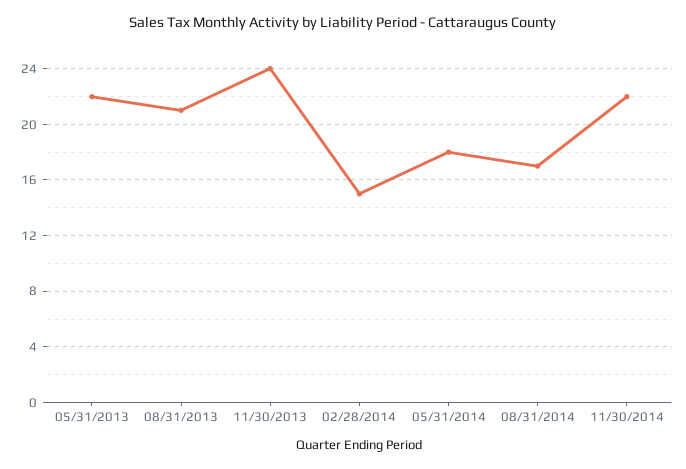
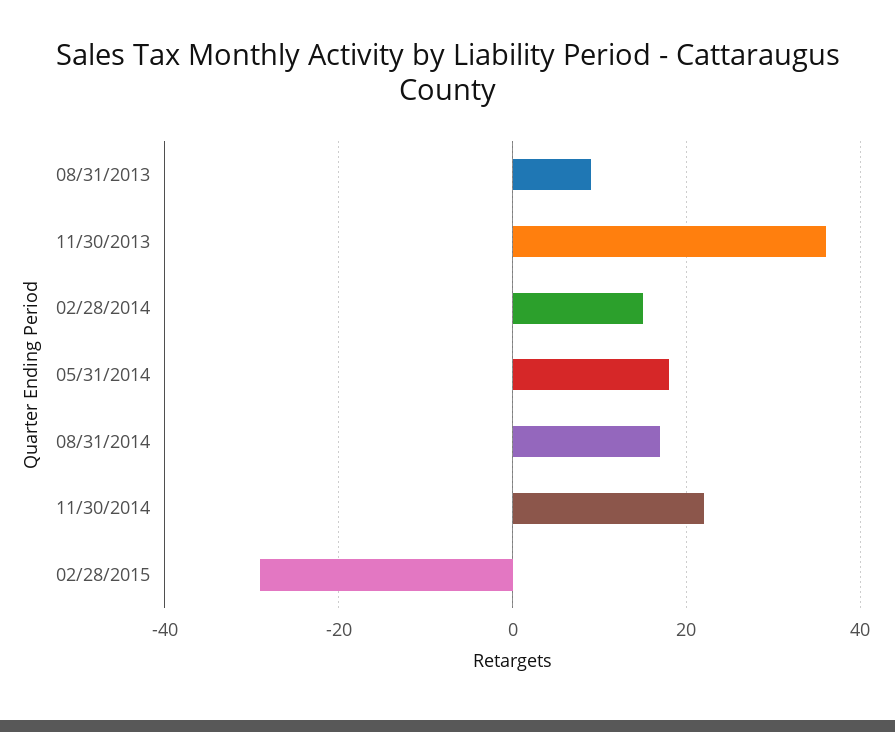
05/31/2013: 22 -> none
08/31/2013: 21 -> 10
11/30/2013: 24 -> 35
02/28/2015: none -> -30

